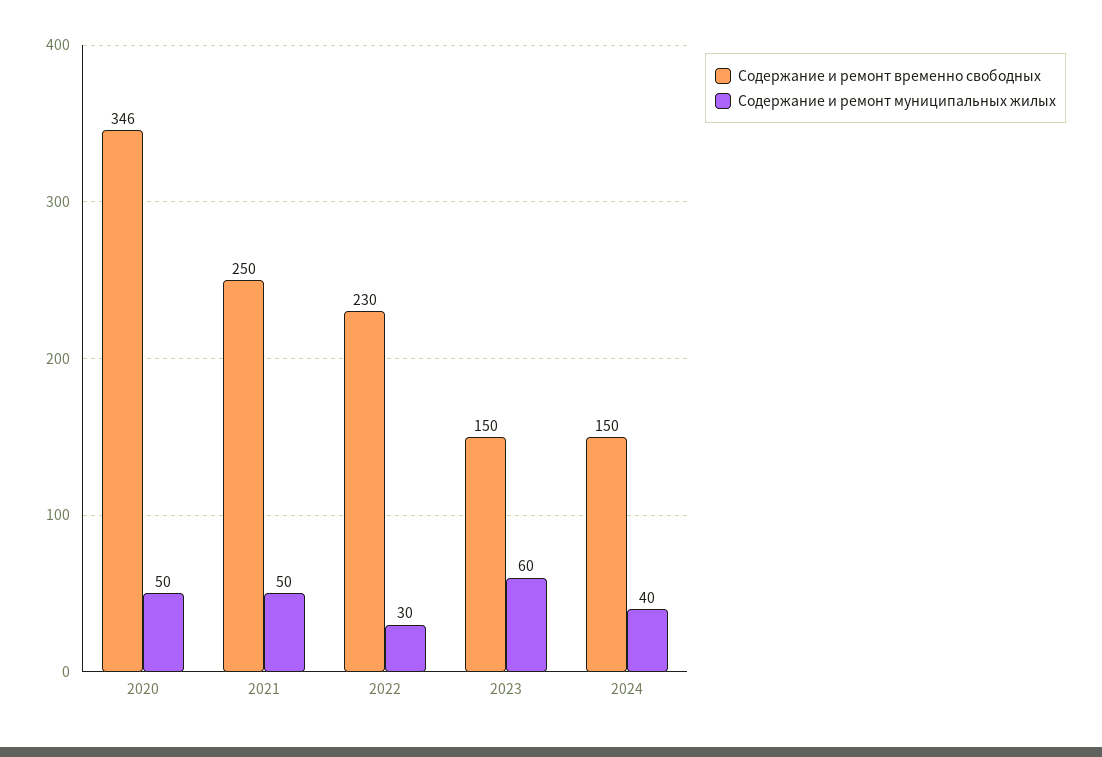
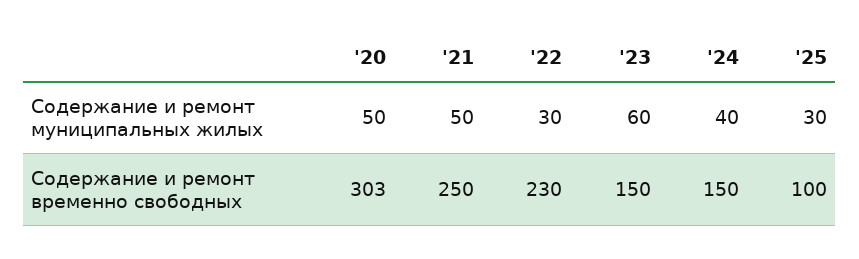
Содержание и ремонт временно свободных, 2020: 346 -> 303
Содержание и ремонт муниципальных жилых, '25: none -> 30
Содержание и ремонт временно свободных, '25: none -> 100

